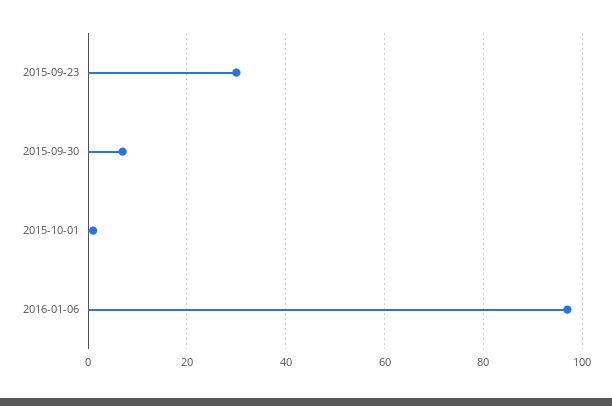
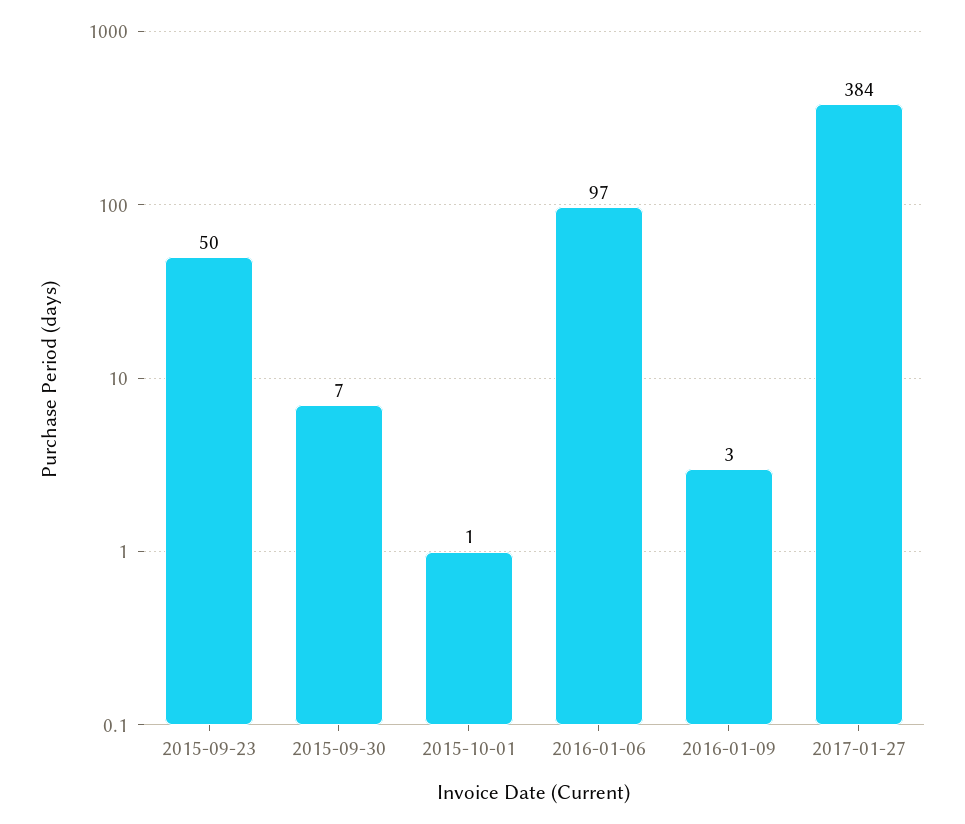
2015-09-23: 30 -> 50
2016-01-09: none -> 3
2017-01-27: none -> 384

